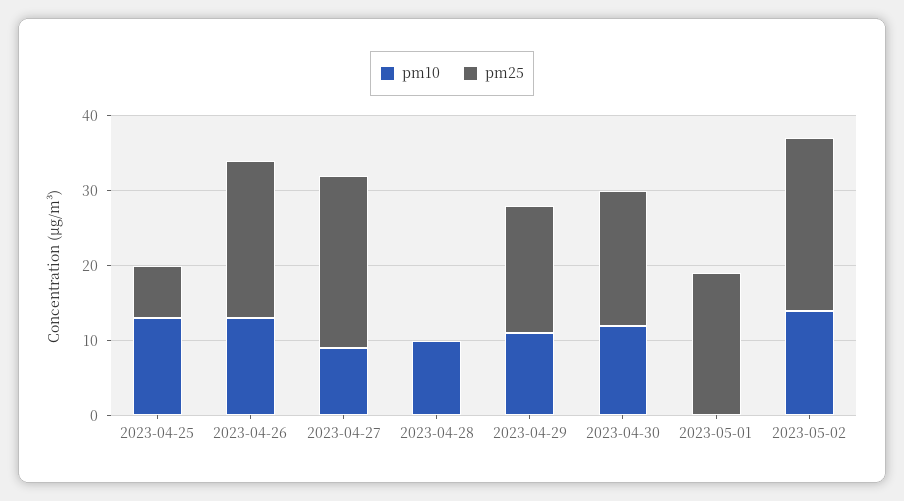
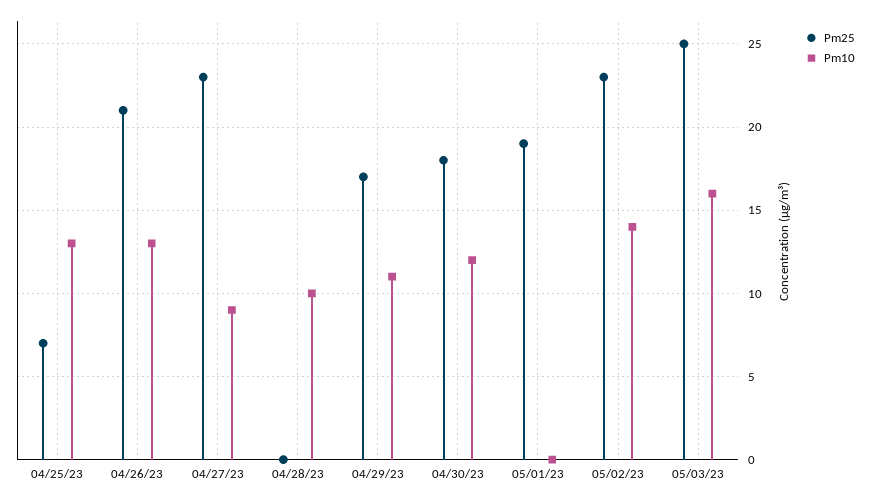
pm25, 05/03/23: none -> 25
pm10, 05/03/23: none -> 16

